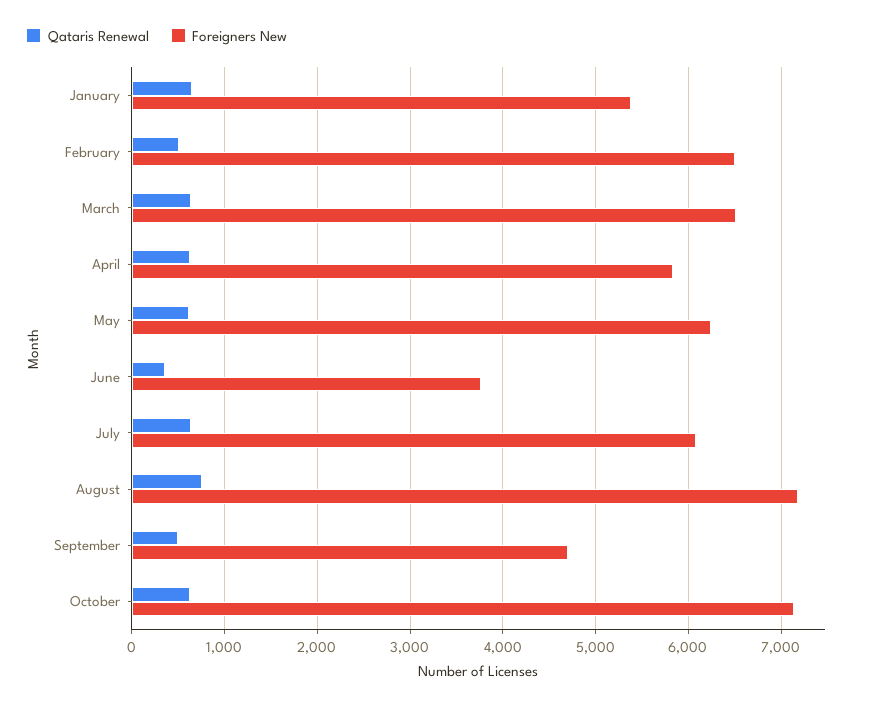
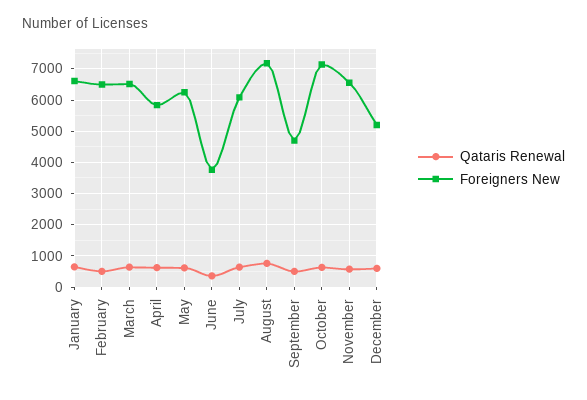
Foreigners New, January: 5400 -> 6600
Qataris Renewal, November: none -> 600
Foreigners New, November: none -> 6600
Qataris Renewal, December: none -> 600
Foreigners New, December: none -> 5200

